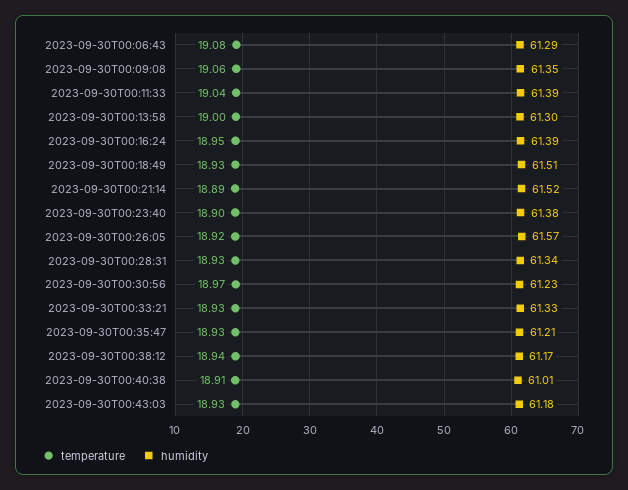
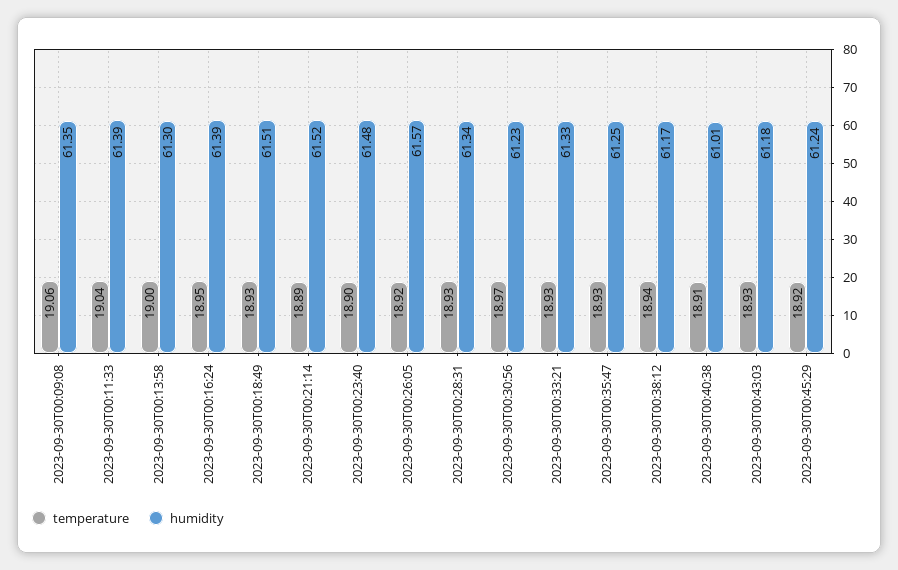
temperature, 2023-09-30T00:06:43: 19.08 -> none
humidity, 2023-09-30T00:06:43: 61.29 -> none
humidity, 2023-09-30T00:23:40: 61.38 -> 61.48
humidity, 2023-09-30T00:35:47: 61.21 -> 61.25
temperature, 2023-09-30T00:45:29: none -> 18.92
humidity, 2023-09-30T00:45:29: none -> 61.24

